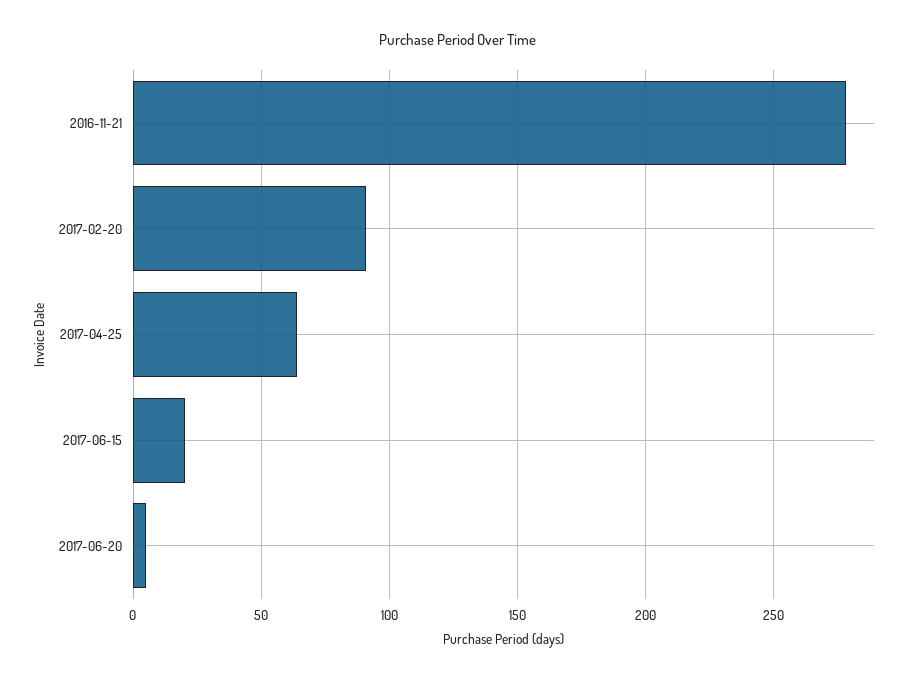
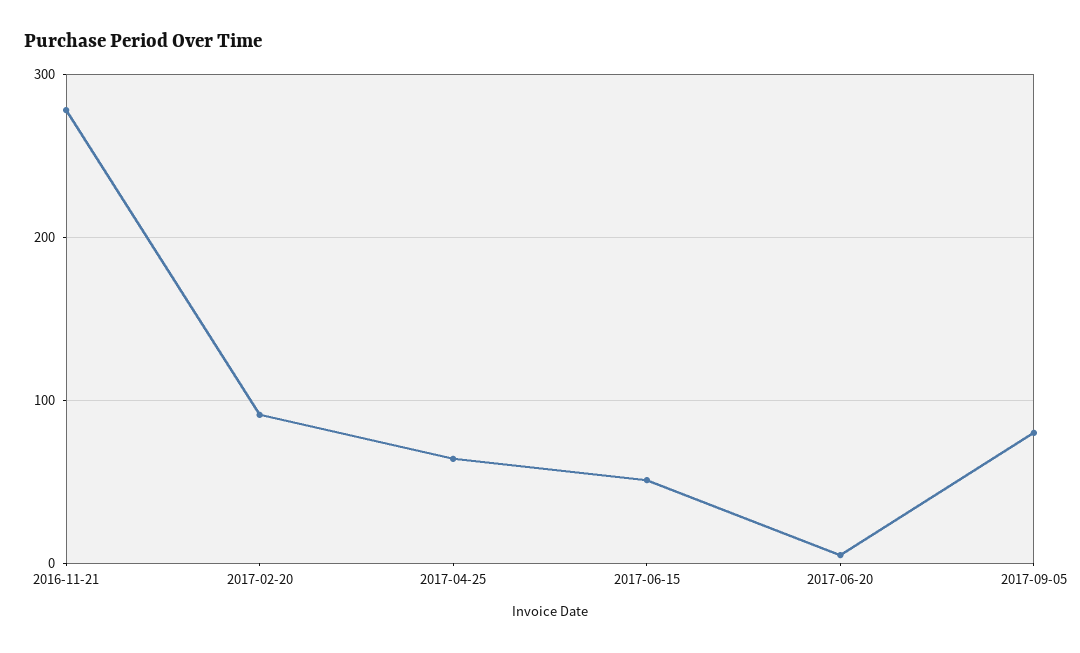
2017-06-15: 20 -> 50
2017-09-05: none -> 80

